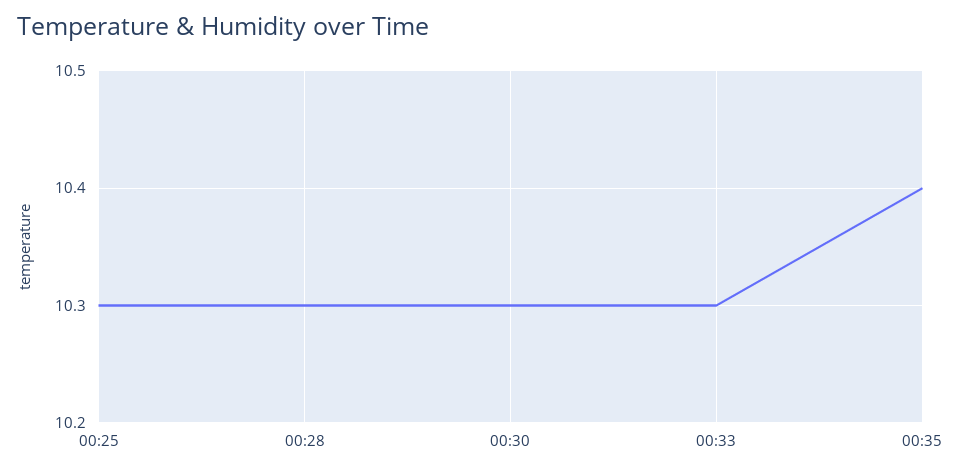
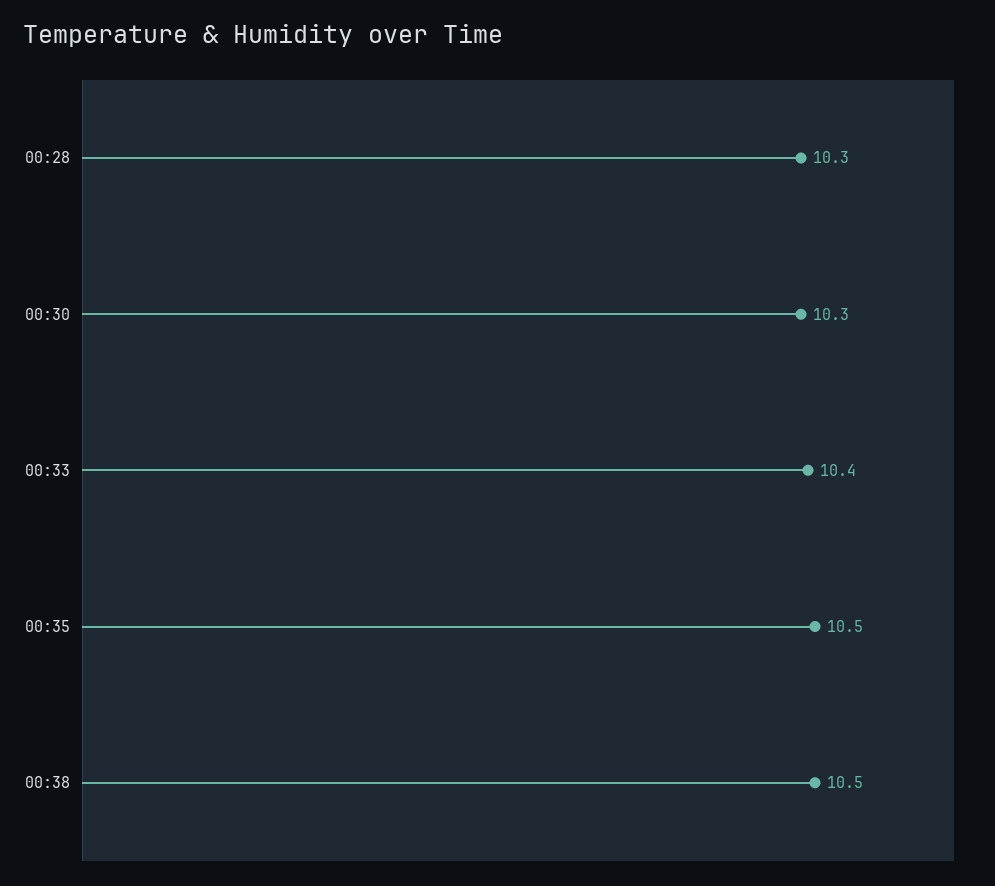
00:25: 10.3 -> none
00:33: 10.3 -> 10.4
00:35: 10.4 -> 10.5
00:38: none -> 10.5

